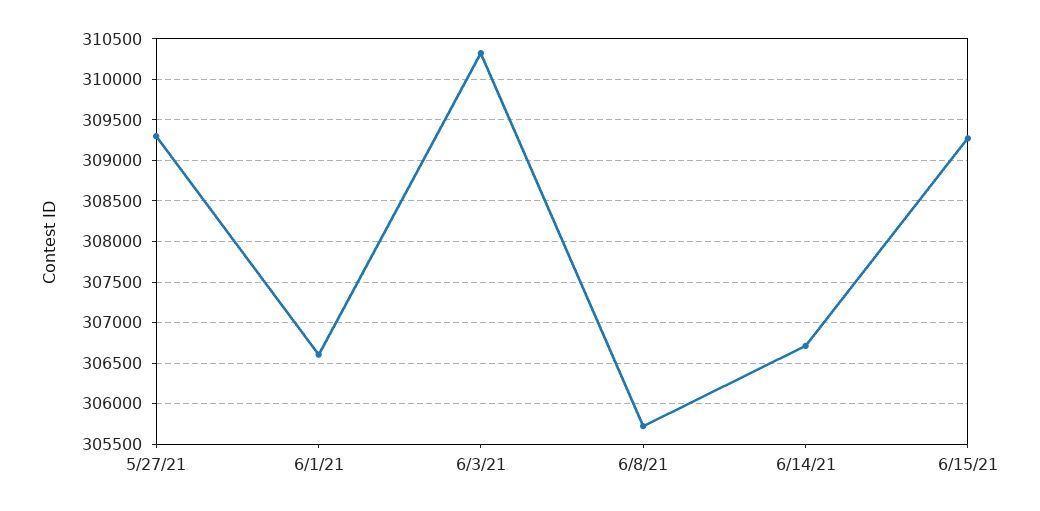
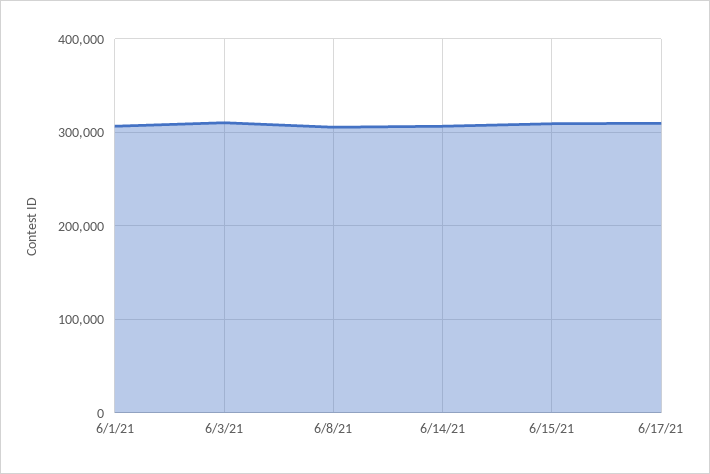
5/27/21: 309300 -> none
6/17/21: none -> 310000

